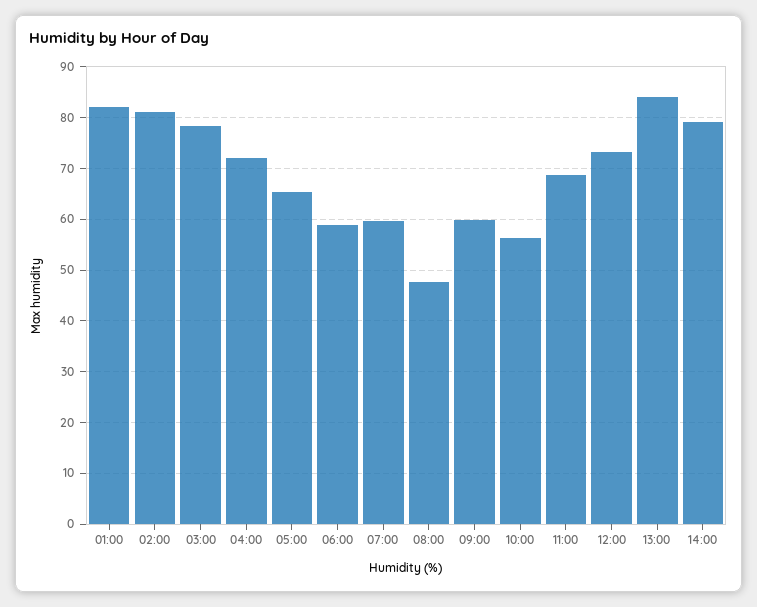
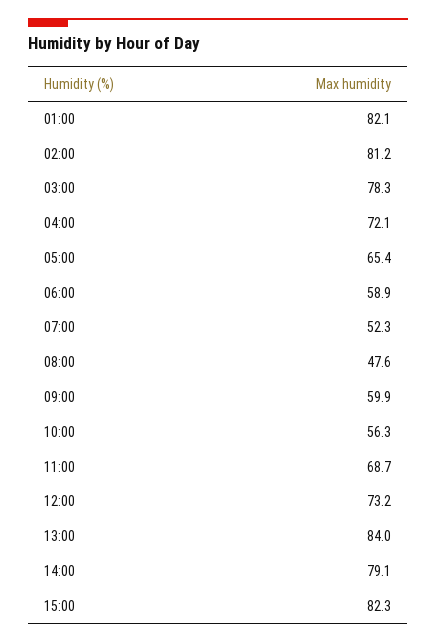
07:00: 60 -> 52.3
15:00: none -> 82.3

